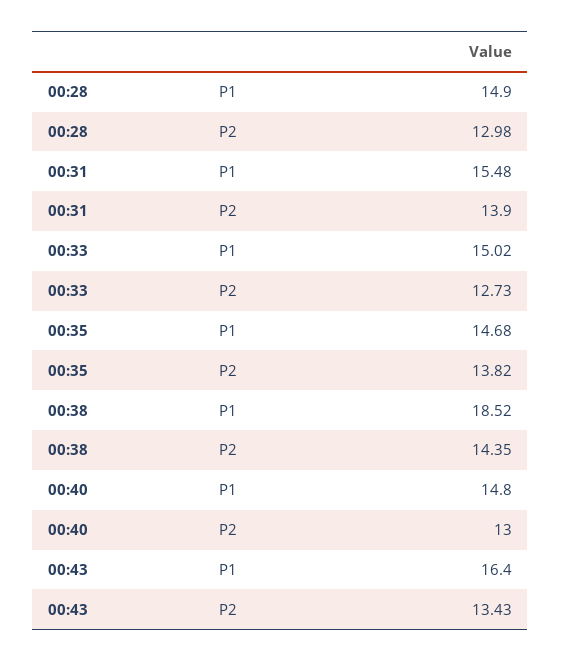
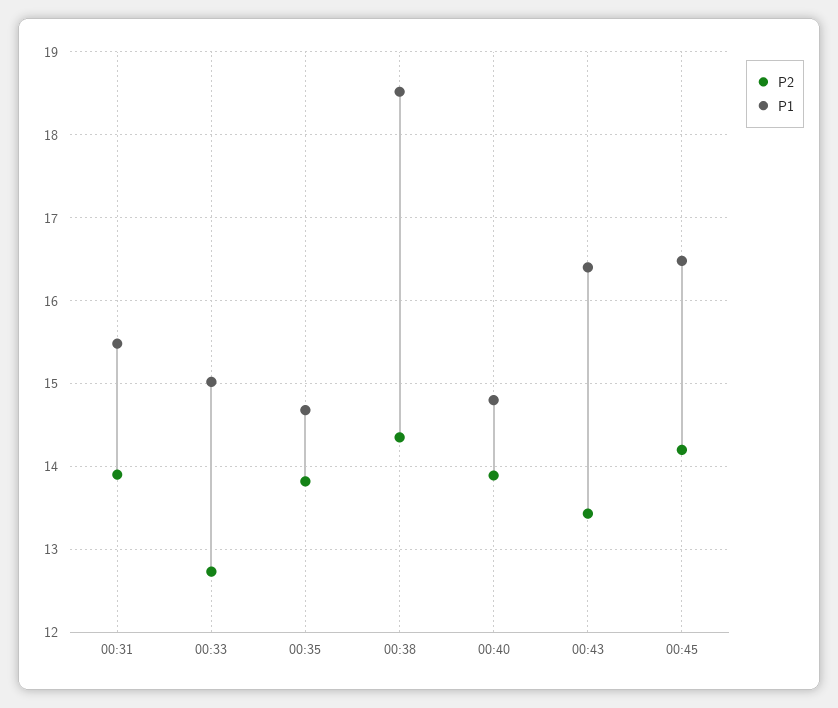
P1, 00:28: 14.9 -> none
P2, 00:28: 12.98 -> none
P2, 00:40: 13 -> 13.9
P2, 00:45: none -> 14.2
P1, 00:45: none -> 16.5

